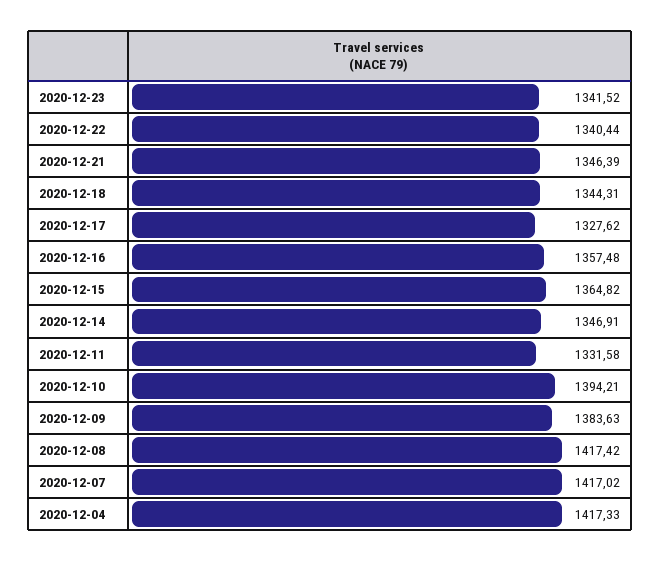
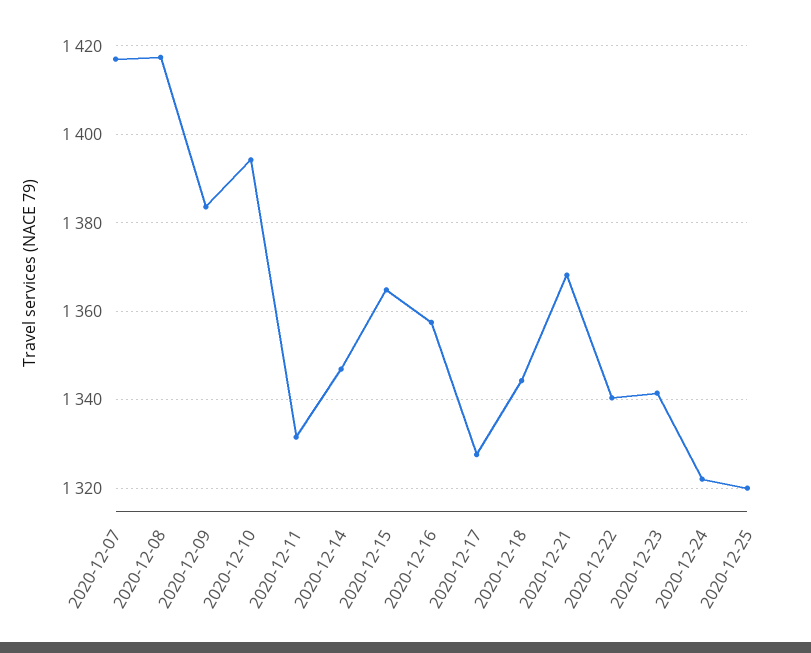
2020-12-21: 1346.39 -> 1368
2020-12-04: 1417.33 -> none
2020-12-24: none -> 1322
2020-12-25: none -> 1320

